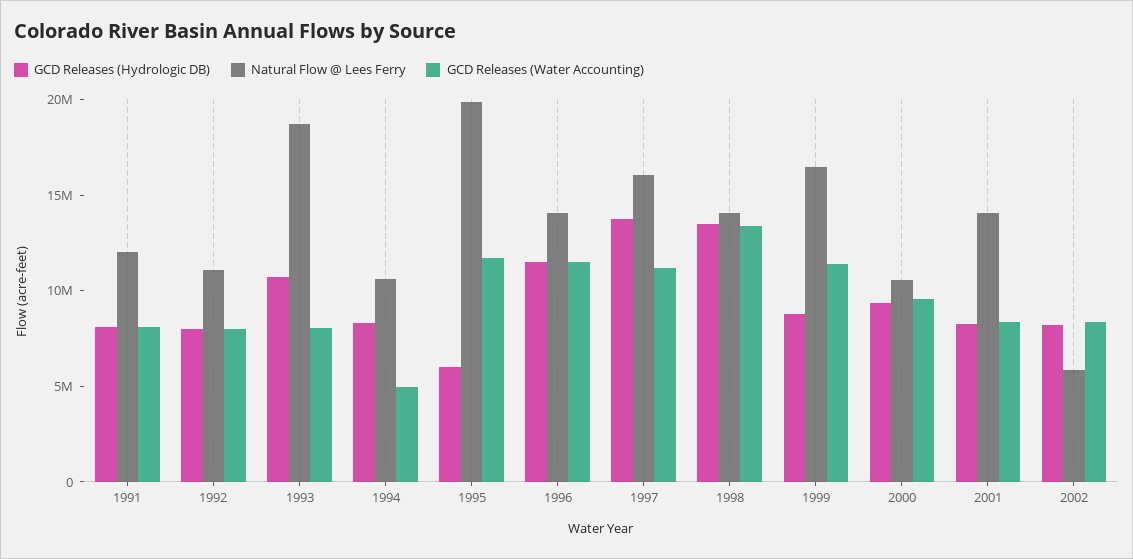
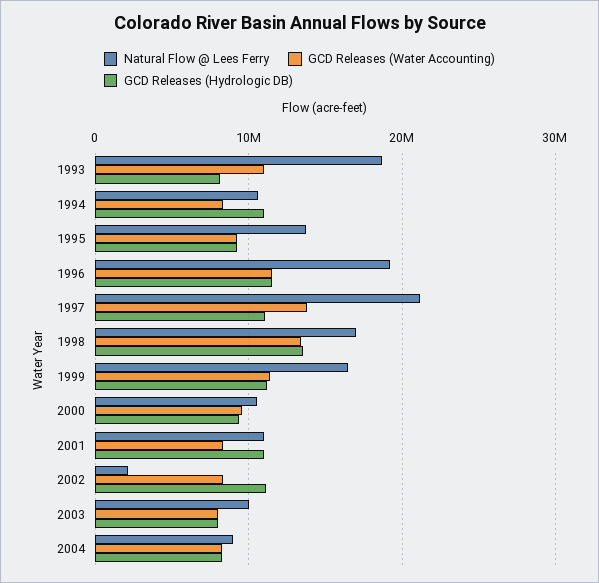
GCD Releases (Hydrologic DB), 1991: 8000000 -> none
Natural Flow @ Lees Ferry, 1991: 12000000 -> none
GCD Releases (Water Accounting), 1991: 8000000 -> none
GCD Releases (Hydrologic DB), 1992: 8000000 -> none
Natural Flow @ Lees Ferry, 1992: 11000000 -> none
GCD Releases (Water Accounting), 1992: 8000000 -> none
GCD Releases (Hydrologic DB), 1993: 11000000 -> 8000000
GCD Releases (Water Accounting), 1993: 8000000 -> 11000000
GCD Releases (Hydrologic DB), 1994: 8000000 -> 11000000
GCD Releases (Water Accounting), 1994: 5000000 -> 8000000
GCD Releases (Hydrologic DB), 1995: 6000000 -> 9000000
Natural Flow @ Lees Ferry, 1995: 20000000 -> 14000000
GCD Releases (Water Accounting), 1995: 12000000 -> 9000000
Natural Flow @ Lees Ferry, 1996: 14000000 -> 19000000
GCD Releases (Hydrologic DB), 1997: 14000000 -> 11000000
Natural Flow @ Lees Ferry, 1997: 16000000 -> 21000000
GCD Releases (Water Accounting), 1997: 11000000 -> 14000000
Natural Flow @ Lees Ferry, 1998: 14000000 -> 17000000
GCD Releases (Hydrologic DB), 1999: 9000000 -> 11000000
GCD Releases (Hydrologic DB), 2001: 8000000 -> 11000000
Natural Flow @ Lees Ferry, 2001: 14000000 -> 11000000
GCD Releases (Hydrologic DB), 2002: 8000000 -> 11000000
Natural Flow @ Lees Ferry, 2002: 6000000 -> 2000000
Natural Flow @ Lees Ferry, 2003: none -> 10000000
GCD Releases (Water Accounting), 2003: none -> 8000000
GCD Releases (Hydrologic DB), 2003: none -> 8000000
Natural Flow @ Lees Ferry, 2004: none -> 9000000
GCD Releases (Water Accounting), 2004: none -> 8000000
GCD Releases (Hydrologic DB), 2004: none -> 8000000

